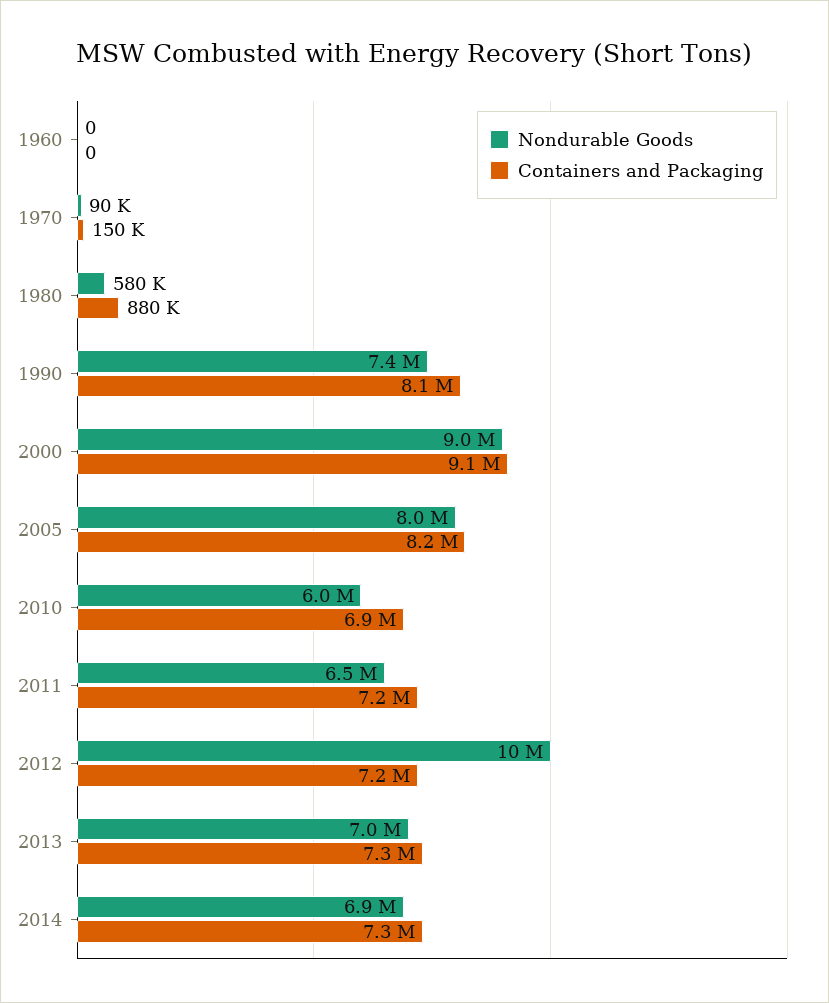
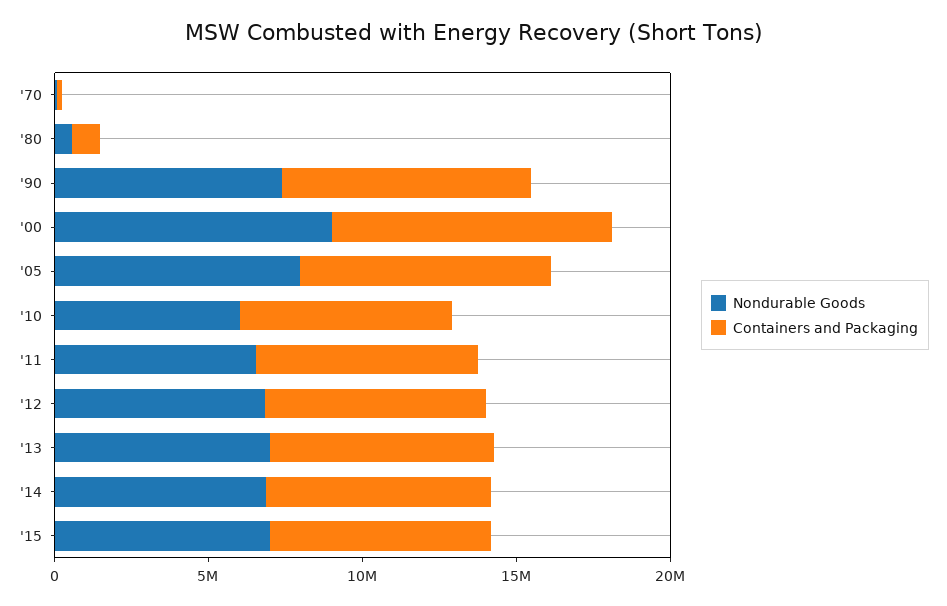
Nondurable Goods, 1960: 0 -> none
Containers and Packaging, 1960: 0 -> none
Nondurable Goods, 2012: 10000000 -> 7000000
Nondurable Goods, '15: none -> 7000000
Containers and Packaging, '15: none -> 7000000

